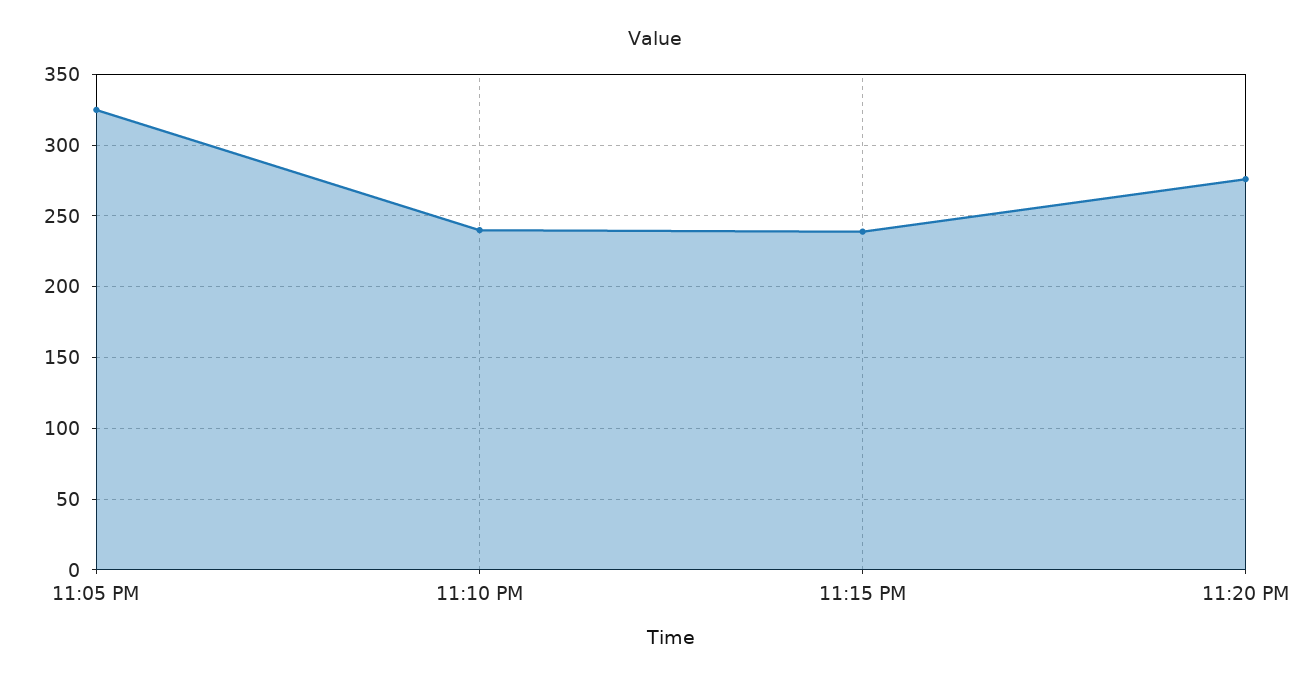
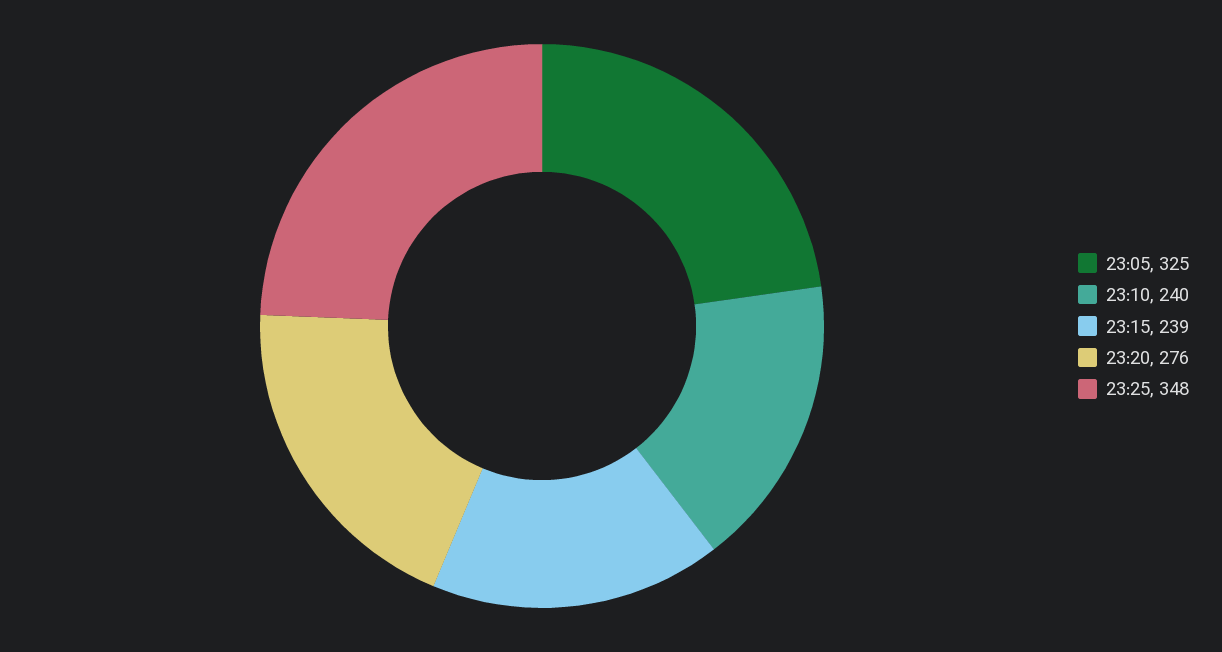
23:25: none -> 348

